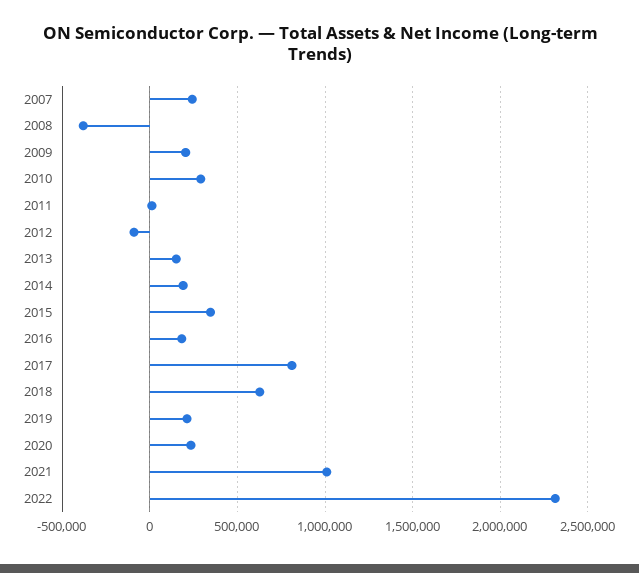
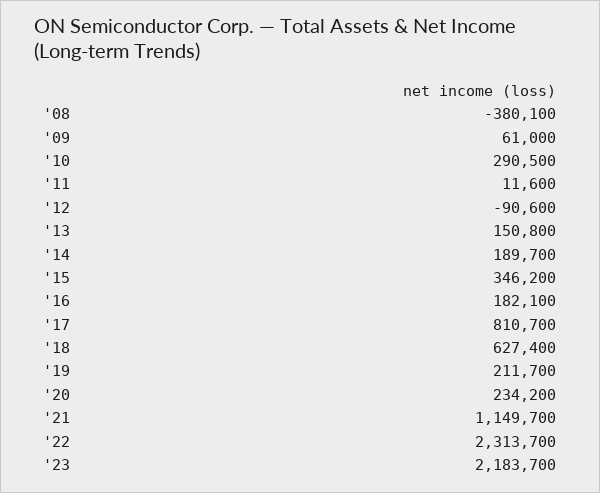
2007: 250000 -> none
2009: 200000 -> 61000
2021: 1000000 -> 1149700
'23: none -> 2183700

